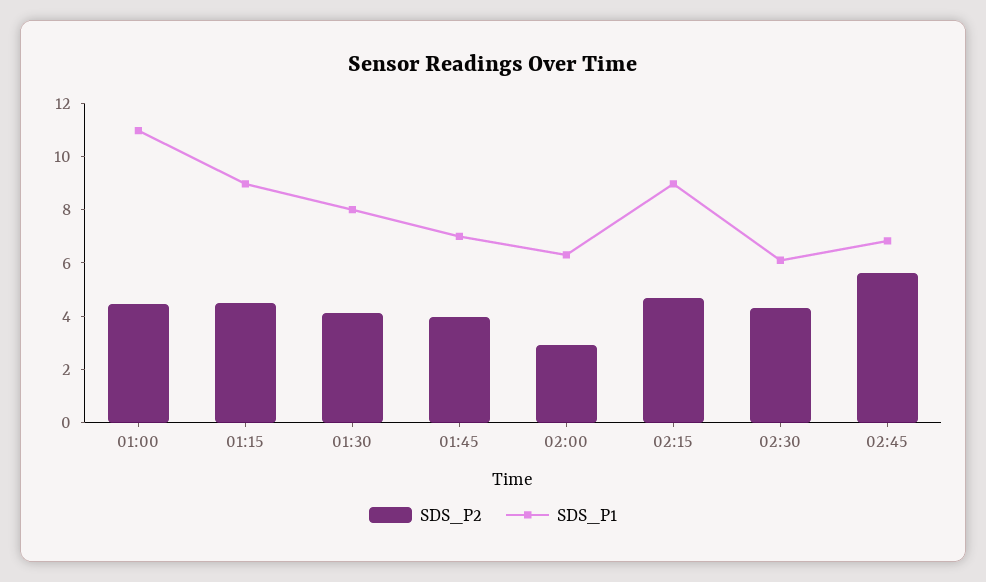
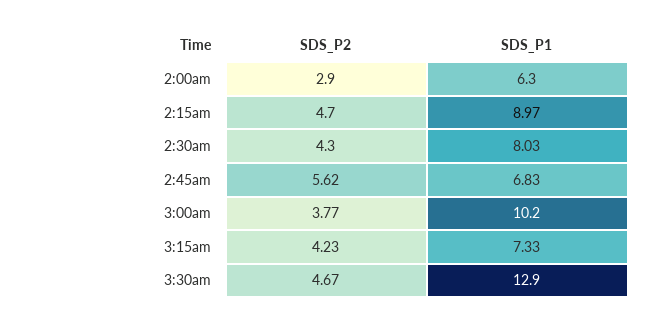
SDS_P2, 01:00: 4.5 -> none
SDS_P1, 01:00: 11 -> none
SDS_P2, 01:15: 4.5 -> none
SDS_P1, 01:15: 9 -> none
SDS_P2, 01:30: 4 -> none
SDS_P1, 01:30: 8 -> none
SDS_P2, 01:45: 4 -> none
SDS_P1, 01:45: 7 -> none
SDS_P1, 02:30: 6 -> 8.03
SDS_P2, 3:00am: none -> 3.77
SDS_P1, 3:00am: none -> 10.2
SDS_P2, 3:15am: none -> 4.23
SDS_P1, 3:15am: none -> 7.33
SDS_P2, 3:30am: none -> 4.67
SDS_P1, 3:30am: none -> 12.9

